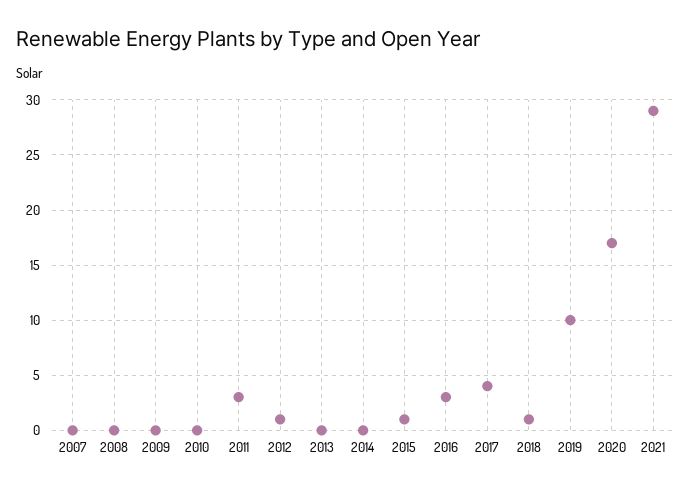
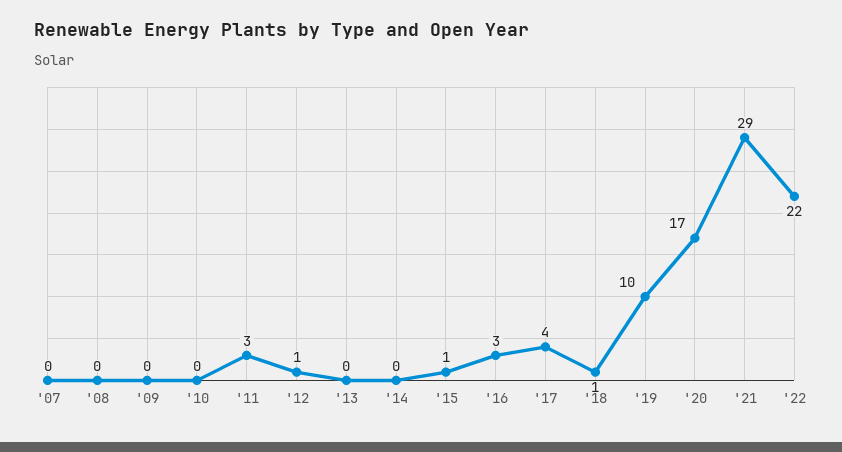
'22: none -> 22

